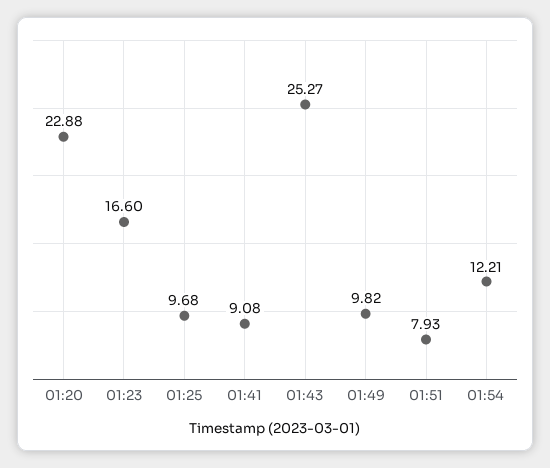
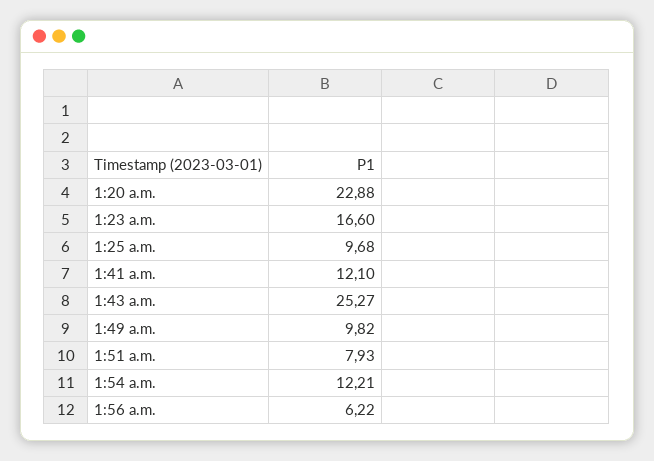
01:41: 9.08 -> 12.1
1:56 a.m.: none -> 6.22

